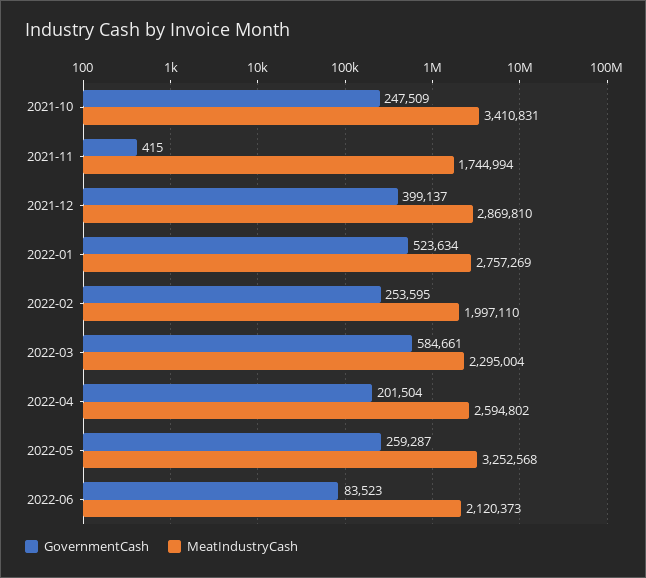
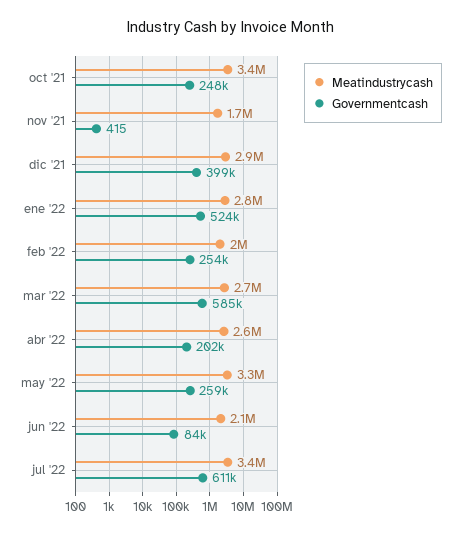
MeatIndustryCash, 2022-03: 2295004 -> 2700000
MeatIndustryCash, jul '22: none -> 3400000
GovernmentCash, jul '22: none -> 611000

